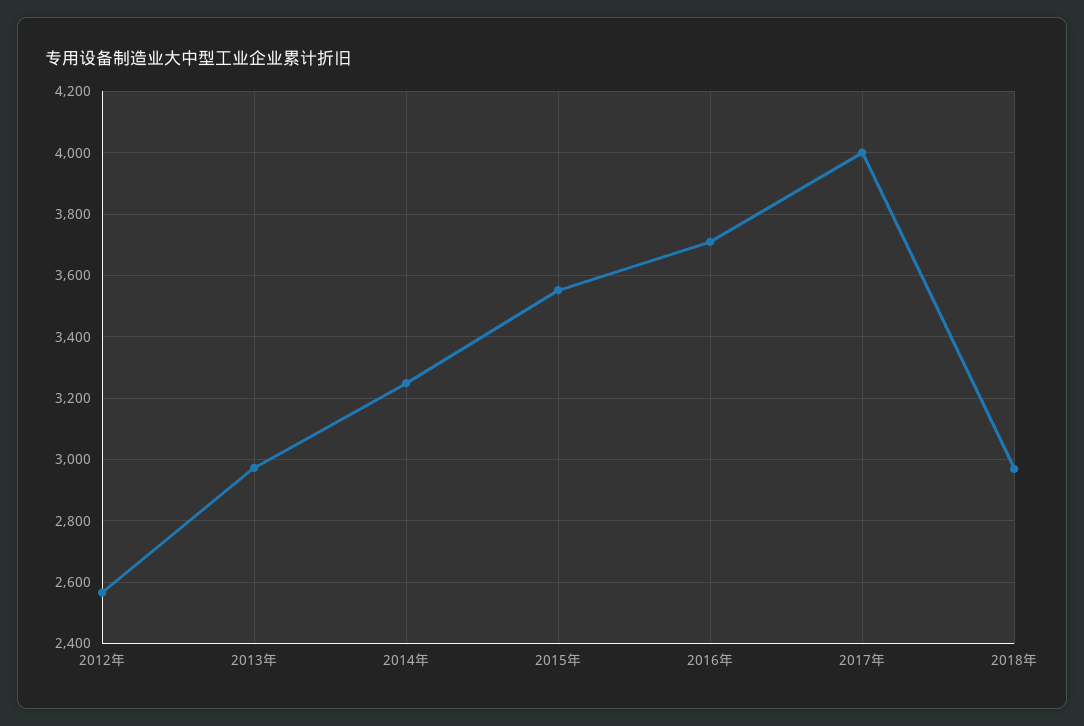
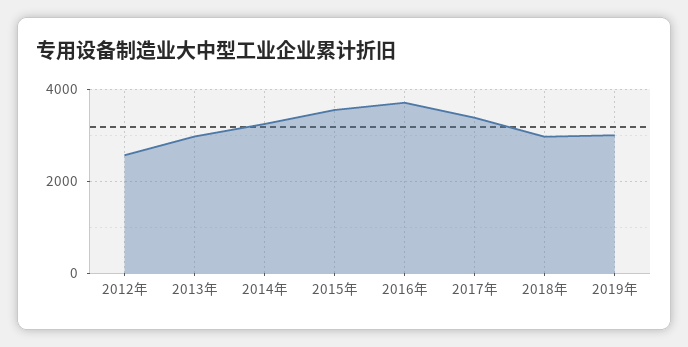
2017年: 4000 -> 3400
2019年: none -> 3000

